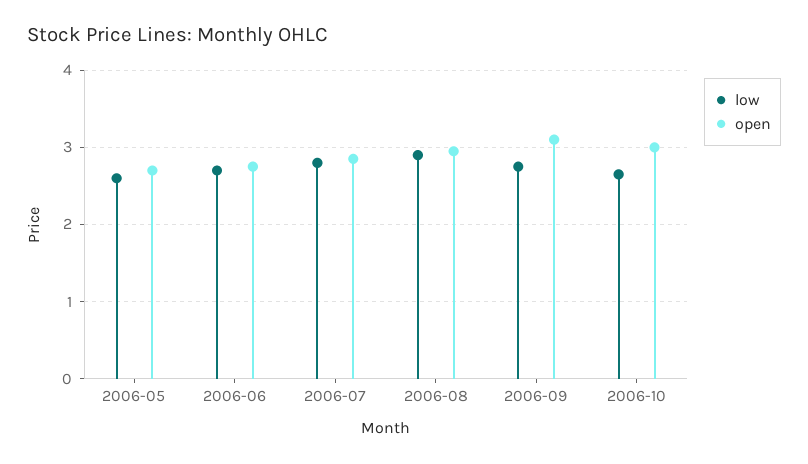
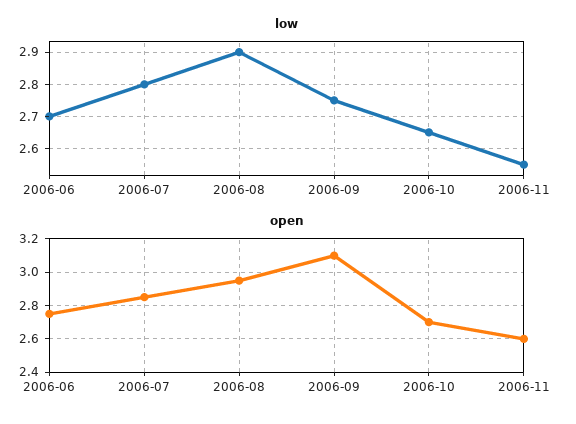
low, 2006-05: 2.6 -> none
open, 2006-05: 2.7 -> none
open, 2006-10: 3 -> 2.7
low, 2006-11: none -> 2.55
open, 2006-11: none -> 2.6

